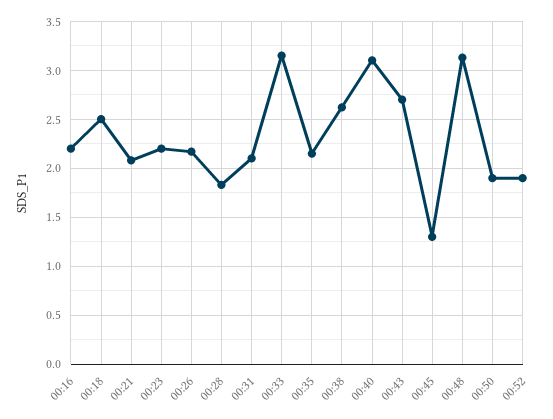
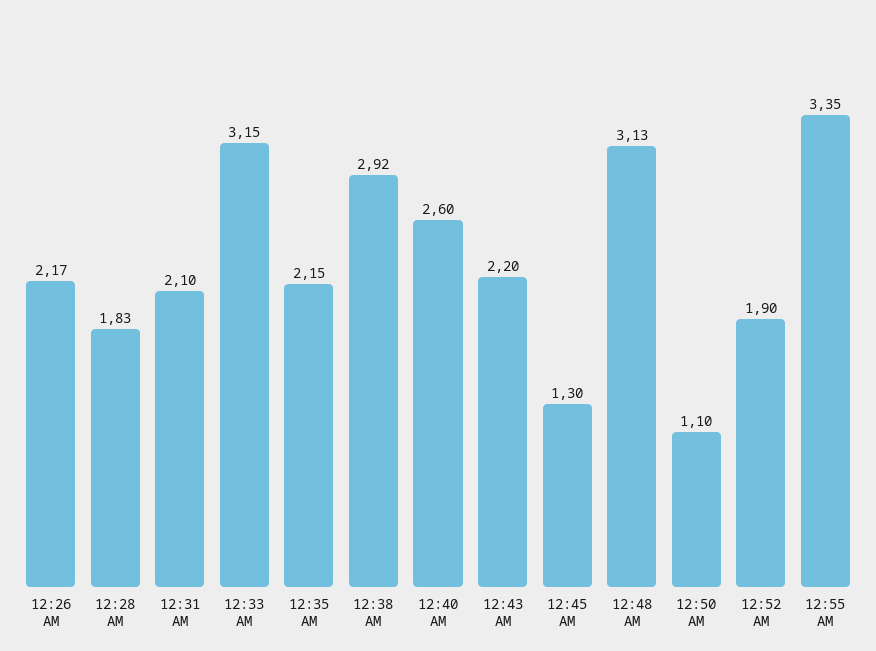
00:16: 2.2 -> none
00:18: 2.5 -> none
00:21: 2.1 -> none
00:23: 2.2 -> none
00:38: 2.6 -> 2.92
00:40: 3.1 -> 2.6
00:43: 2.7 -> 2.2
00:50: 1.9 -> 1.1
12:55 AM: none -> 3.35

